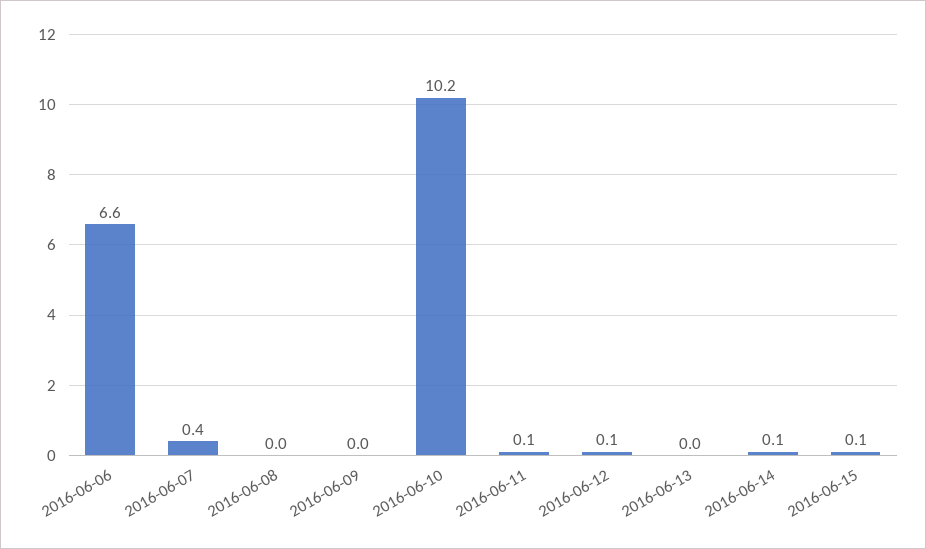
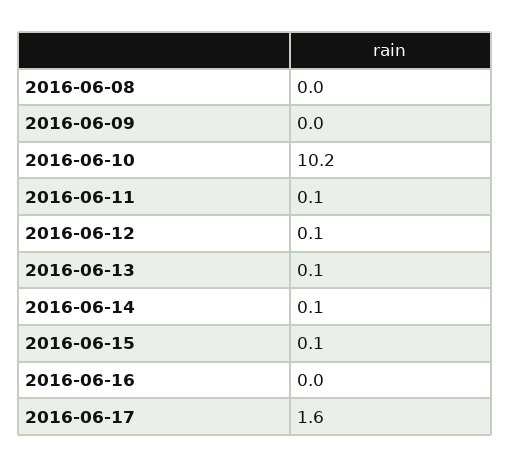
2016-06-06: 6.6 -> none
2016-06-07: 0.4 -> none
2016-06-13: 0 -> 0.1
2016-06-16: none -> 0
2016-06-17: none -> 1.6

